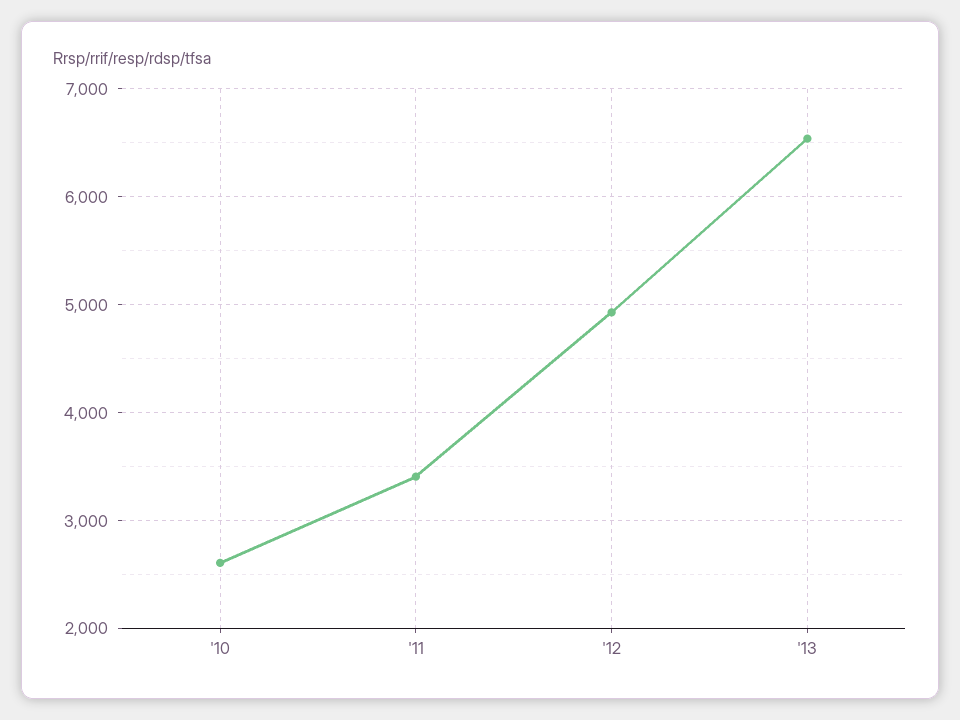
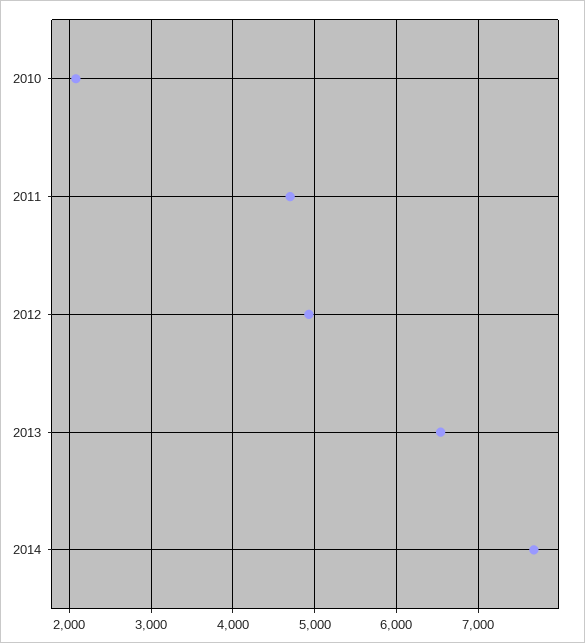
'10: 2600 -> 2100
'11: 3400 -> 4700
2014: none -> 7700

